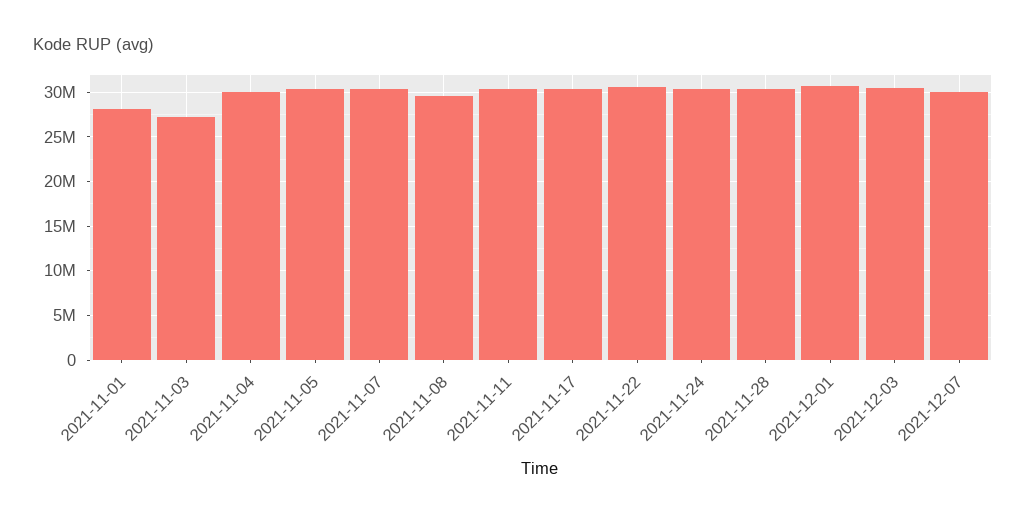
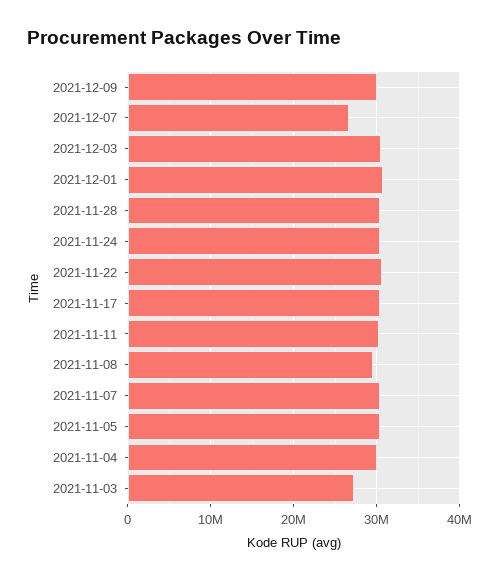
2021-11-01: 28000000 -> none
2021-12-07: 30000000 -> 27000000
2021-12-09: none -> 30000000

